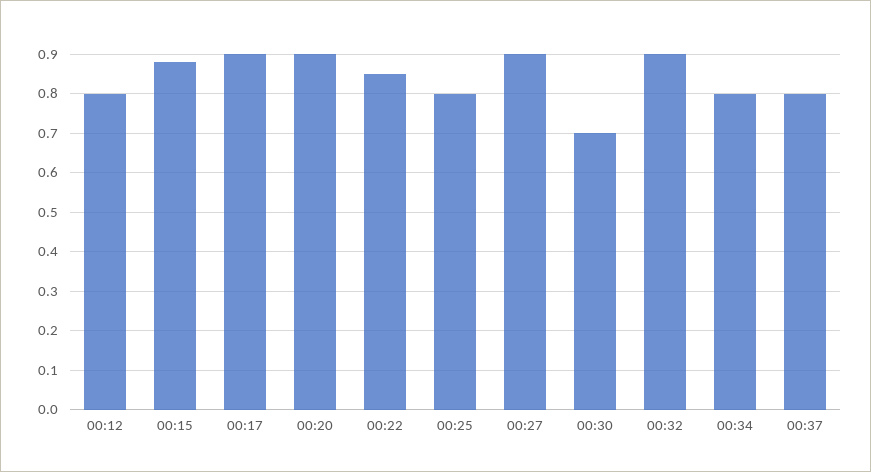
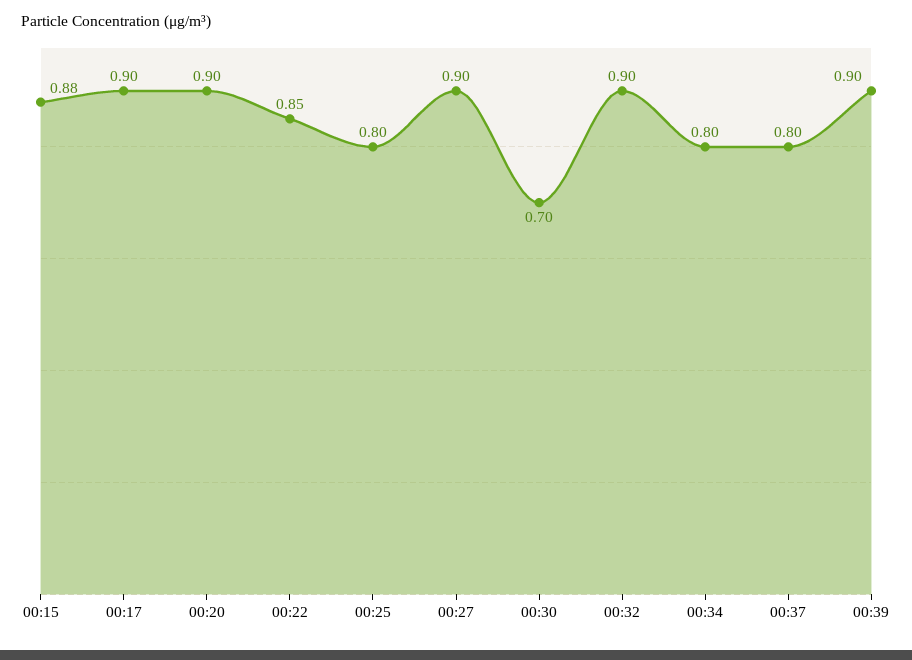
00:12: 0.8 -> none
00:39: none -> 0.9

